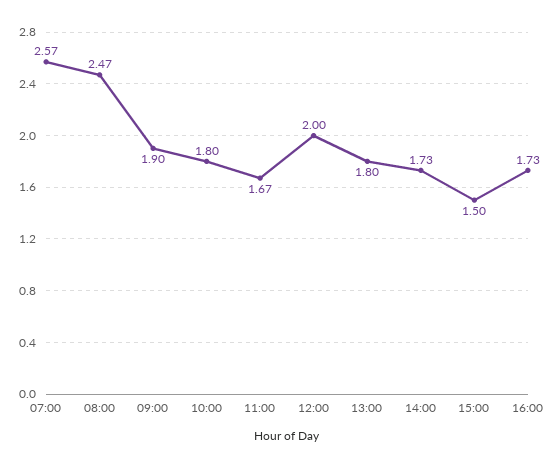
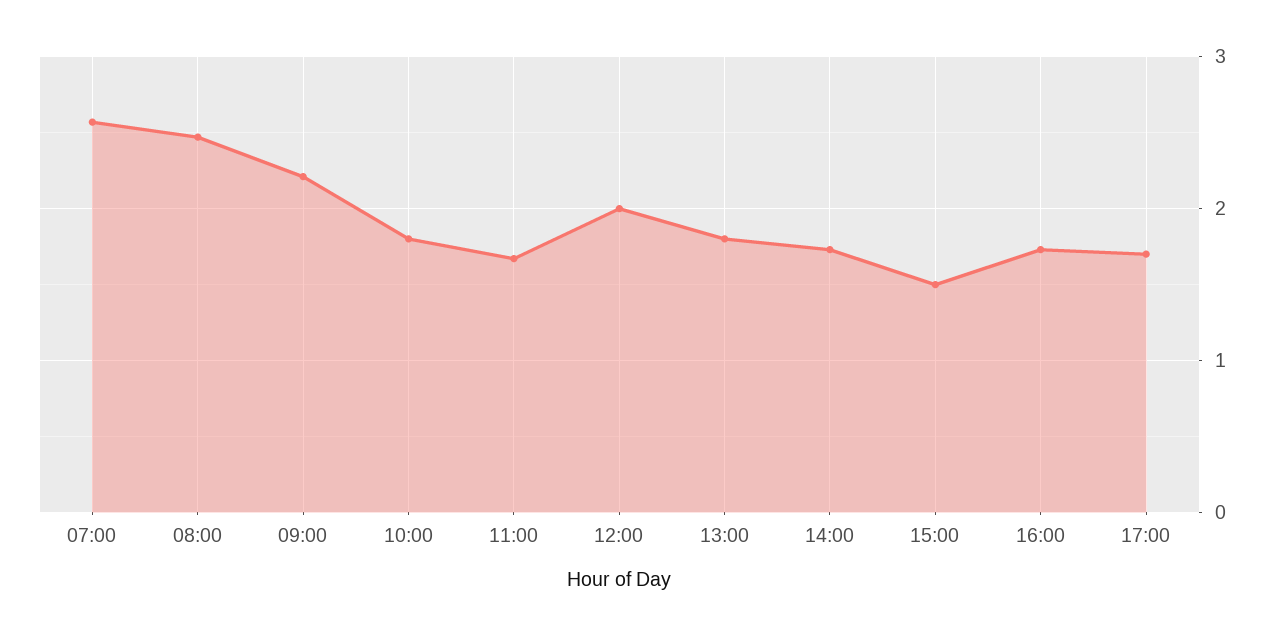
09:00: 1.9 -> 2.2
17:00: none -> 1.7

